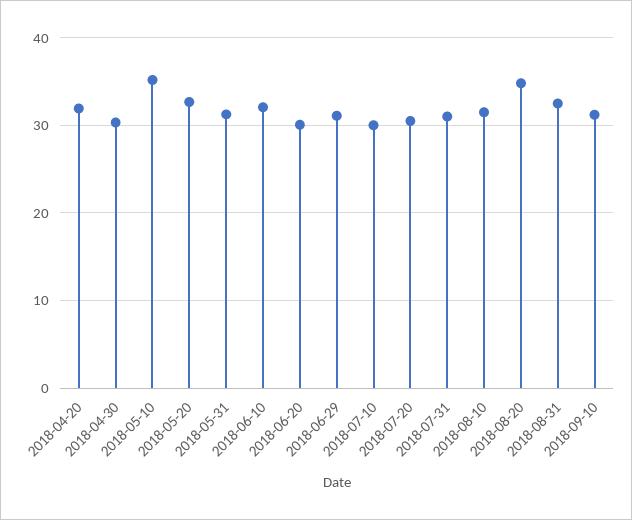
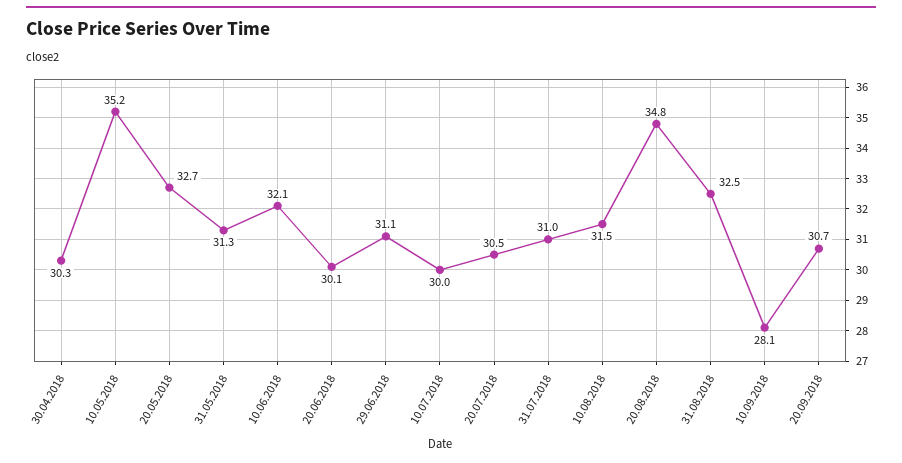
2018-04-20: 32 -> none
2018-09-10: 31 -> 28.1
20.09.2018: none -> 30.7

